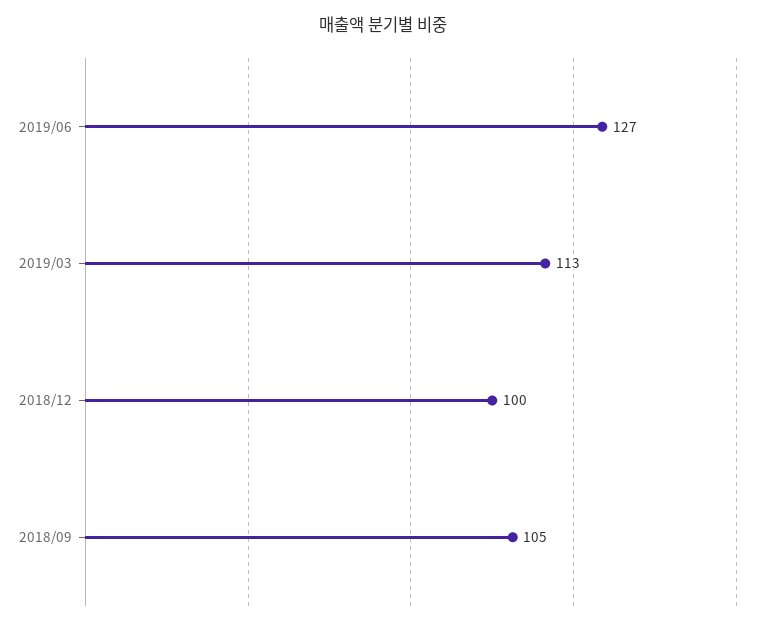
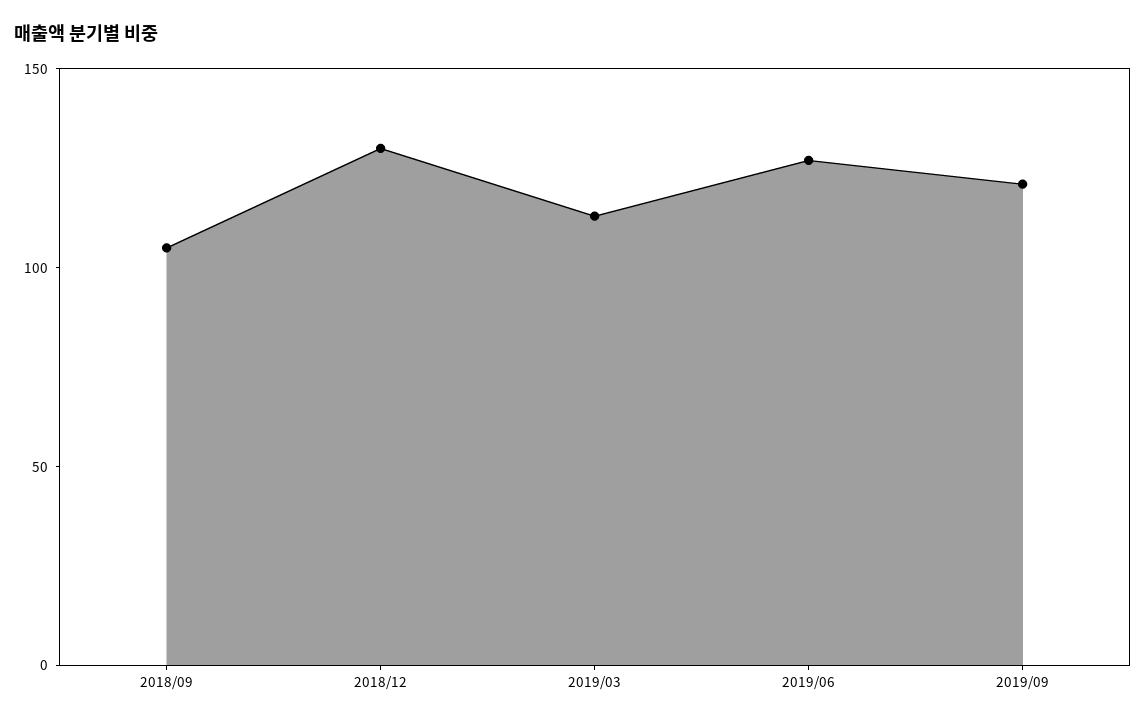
2018/12: 100 -> 130
2019/09: none -> 120

